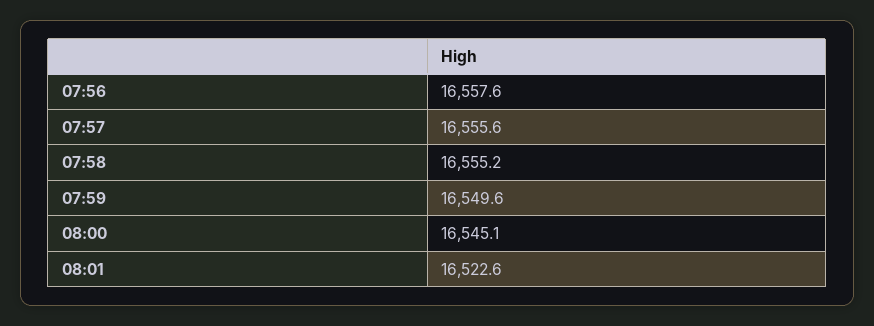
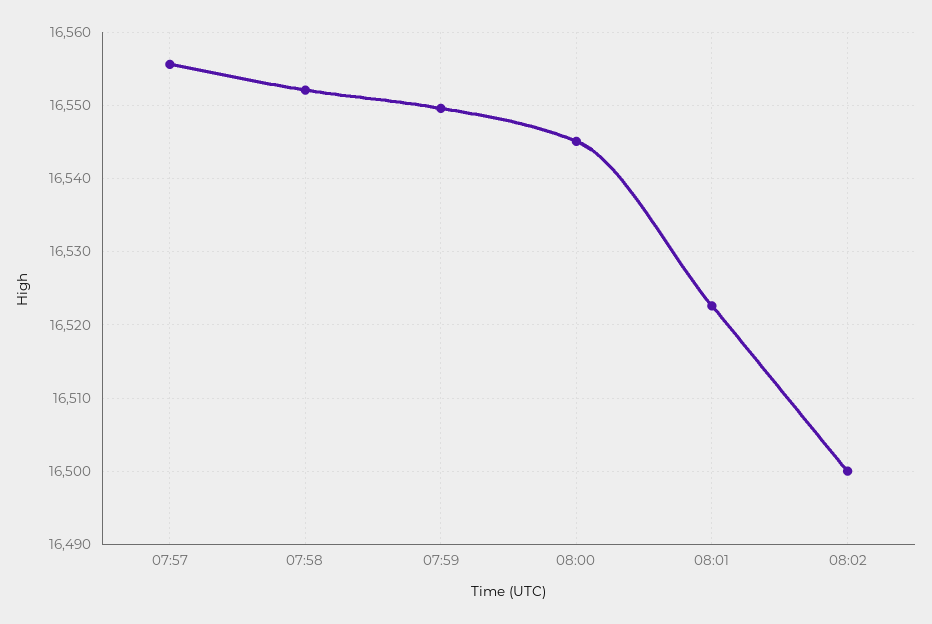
07:56: 16557.6 -> none
07:58: 16555.2 -> 16552
08:02: none -> 16500

